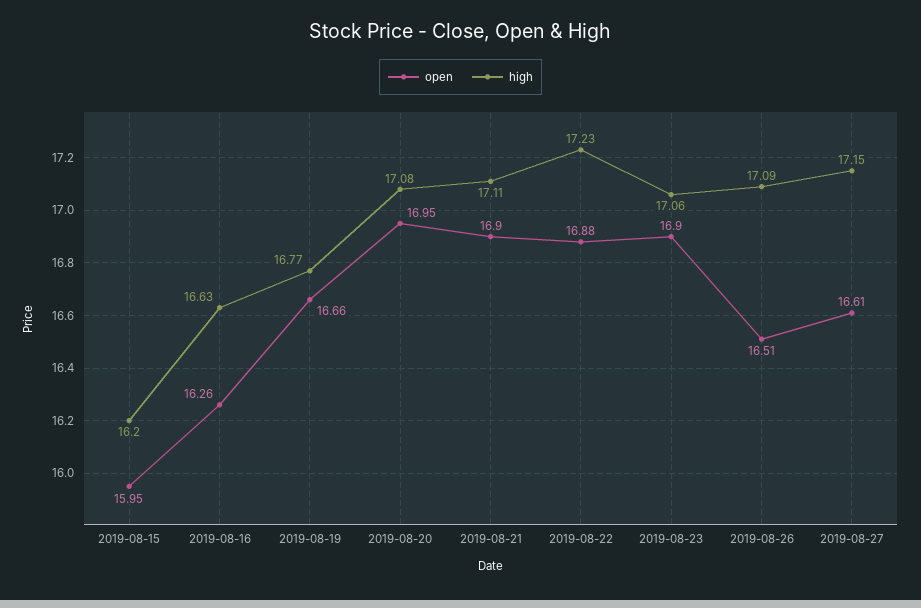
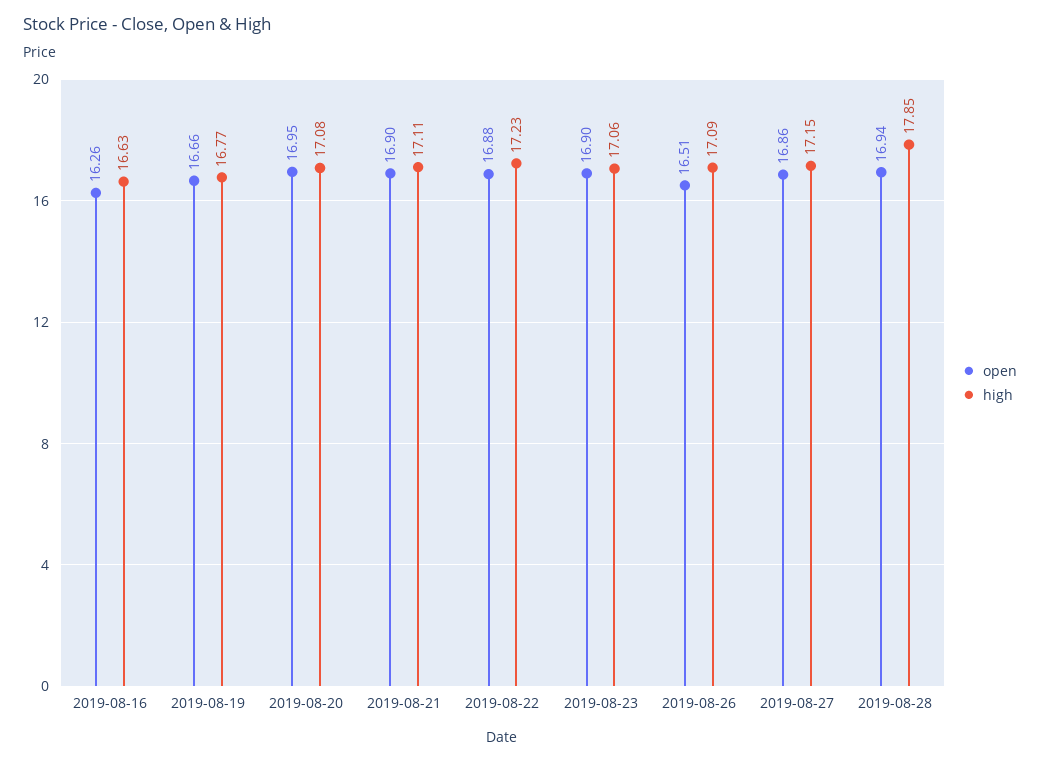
open, 2019-08-15: 15.95 -> none
high, 2019-08-15: 16.2 -> none
open, 2019-08-27: 16.61 -> 16.86
open, 2019-08-28: none -> 16.94
high, 2019-08-28: none -> 17.85

